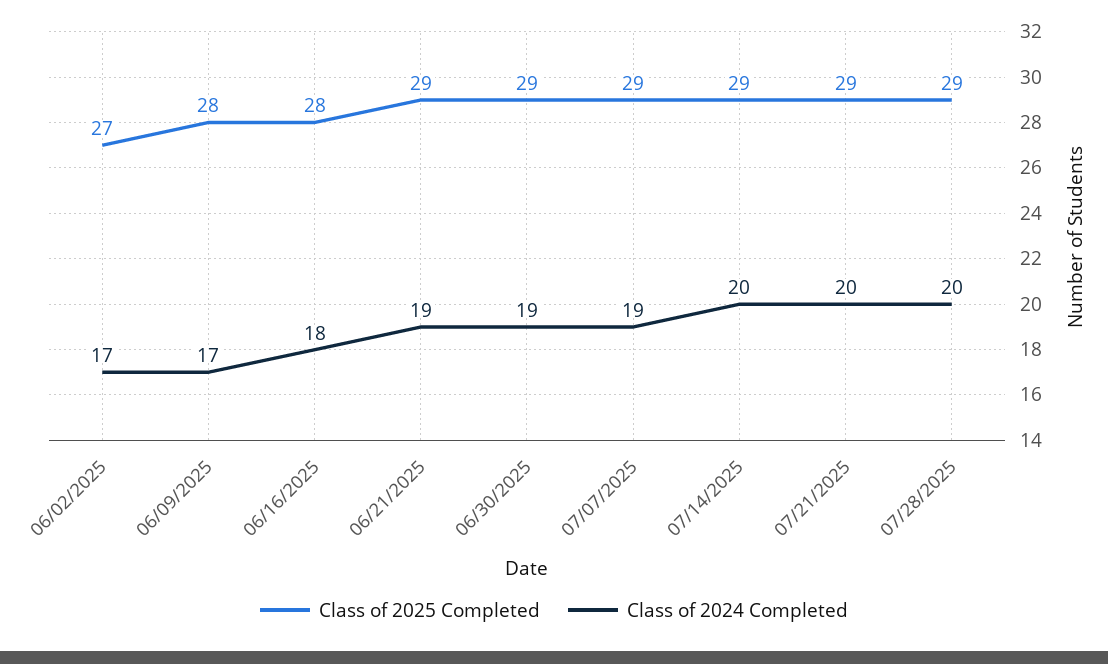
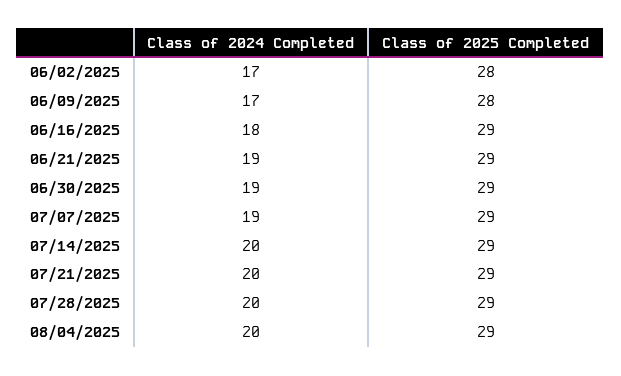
Class of 2025 Completed, 06/02/2025: 27 -> 28
Class of 2025 Completed, 06/16/2025: 28 -> 29
Class of 2024 Completed, 08/04/2025: none -> 20
Class of 2025 Completed, 08/04/2025: none -> 29

